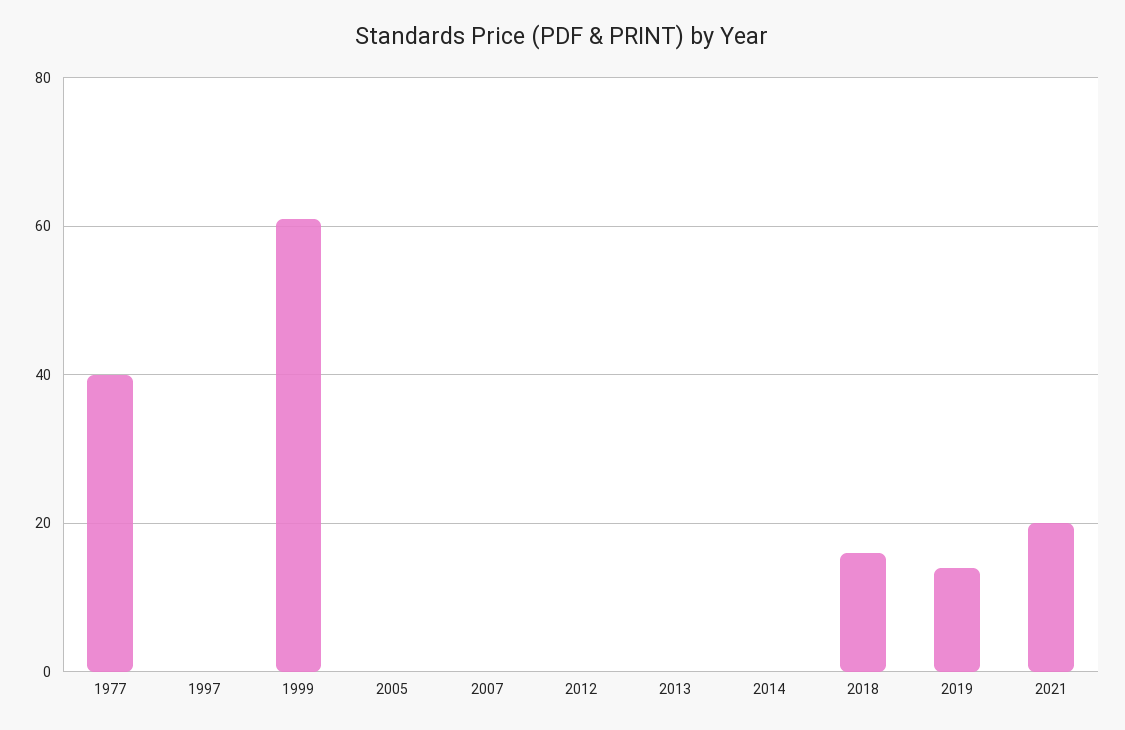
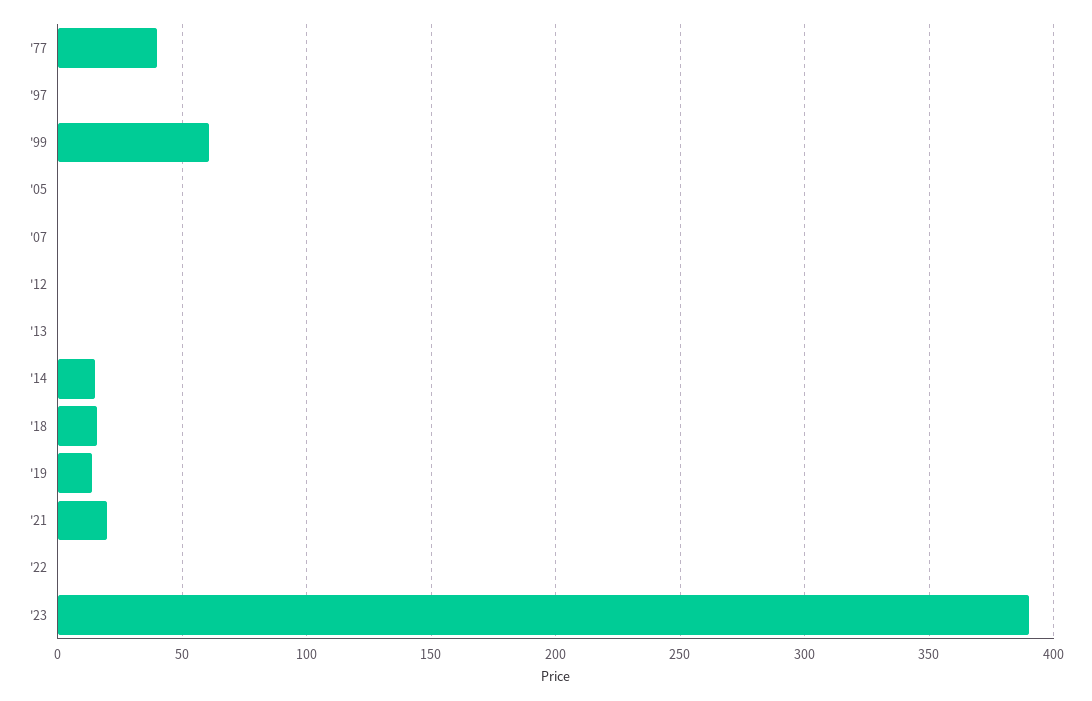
2014: 0 -> 15
'22: none -> 0
'23: none -> 390

